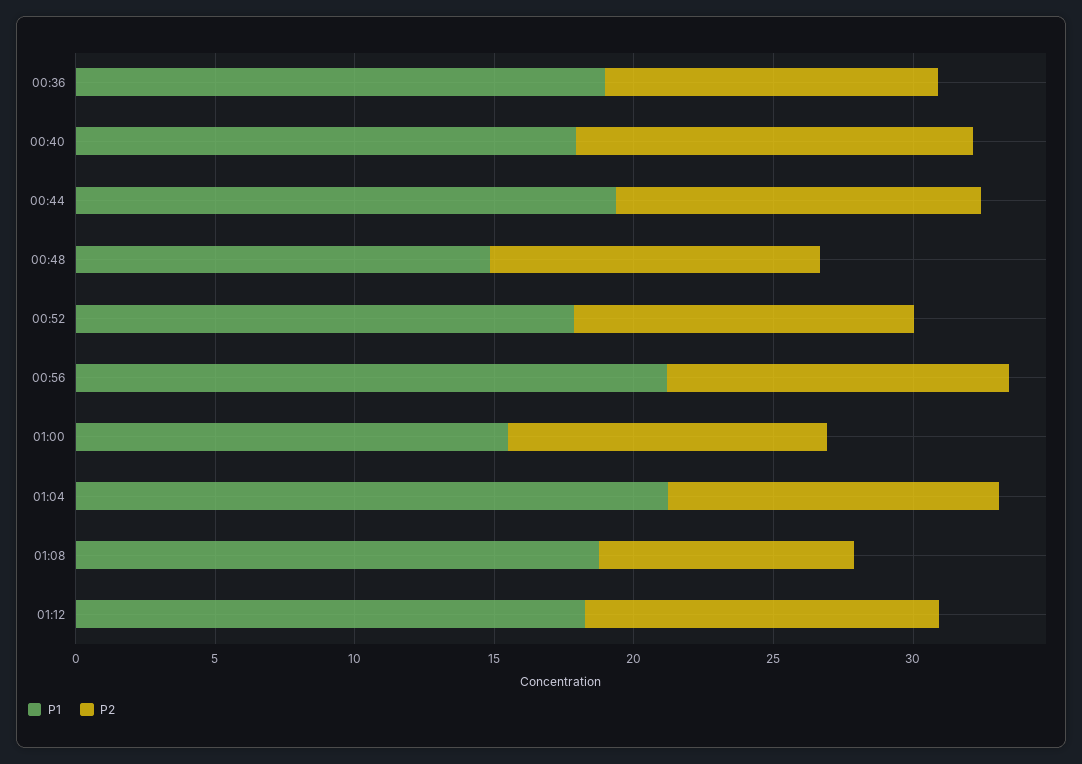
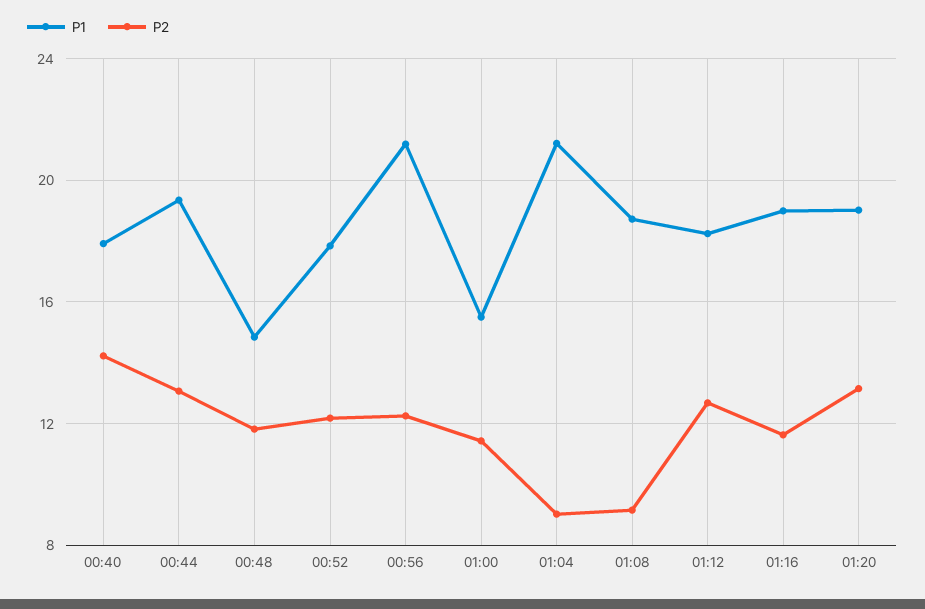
P1, 00:36: 19 -> none
P2, 00:36: 12 -> none
P2, 01:04: 12 -> 9
P1, 01:16: none -> 19
P2, 01:16: none -> 11.5
P1, 01:20: none -> 19
P2, 01:20: none -> 13

